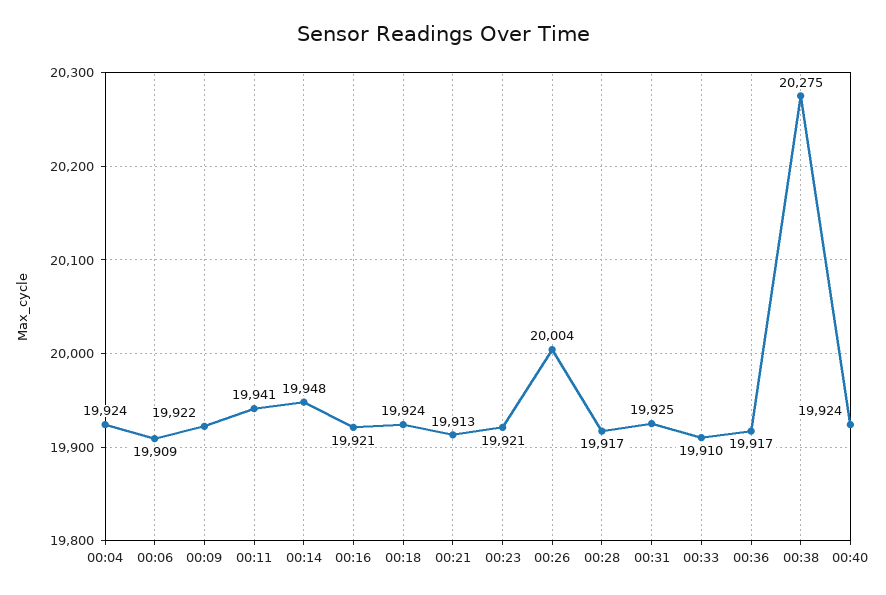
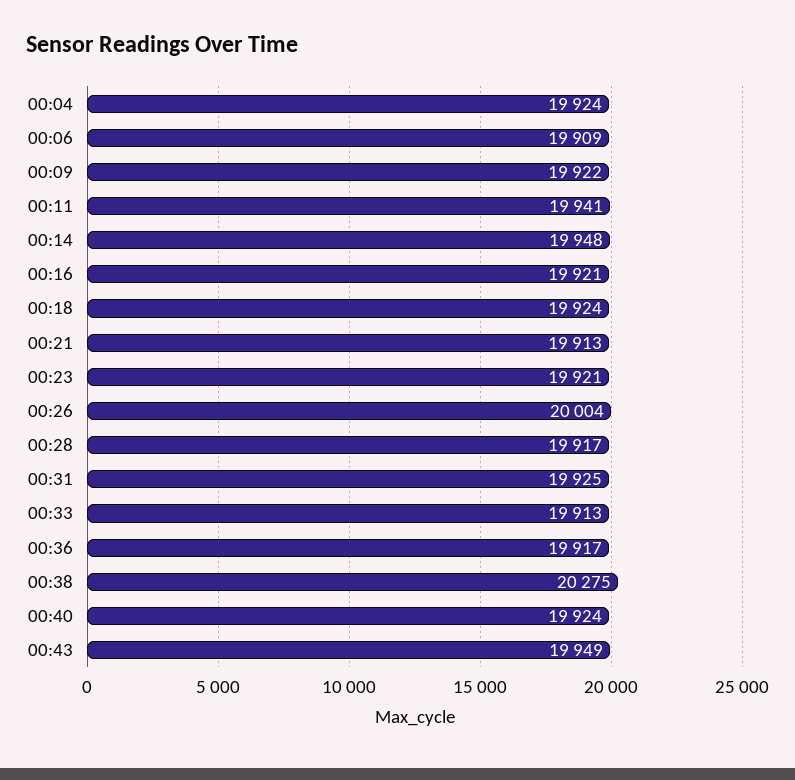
00:33: 19910 -> 19913
00:43: none -> 19949

